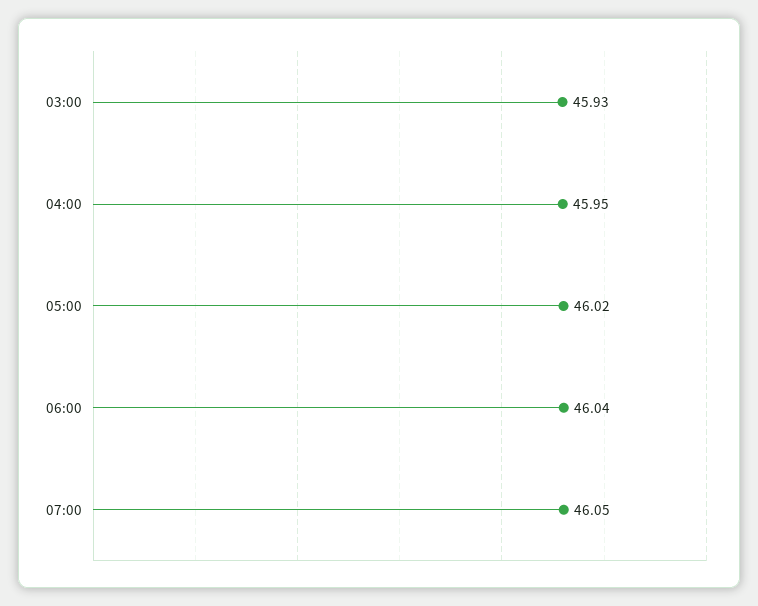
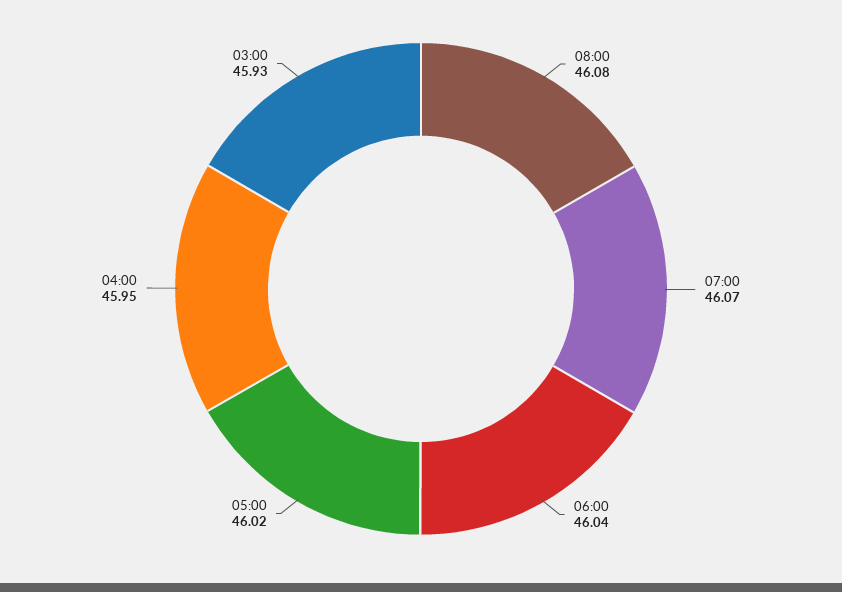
07:00: 46.05 -> 46.07
08:00: none -> 46.08

